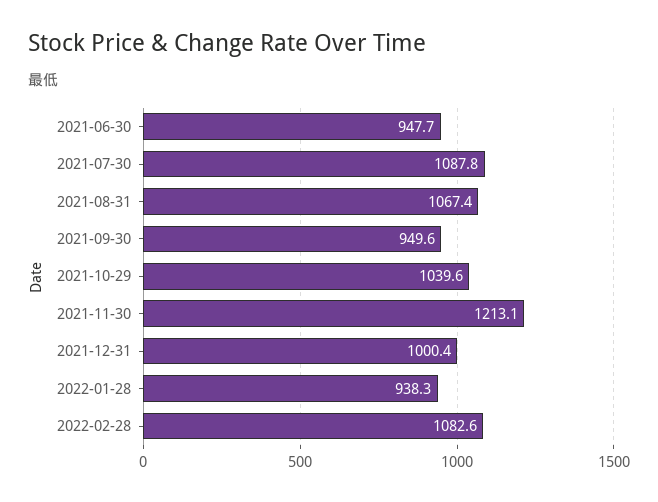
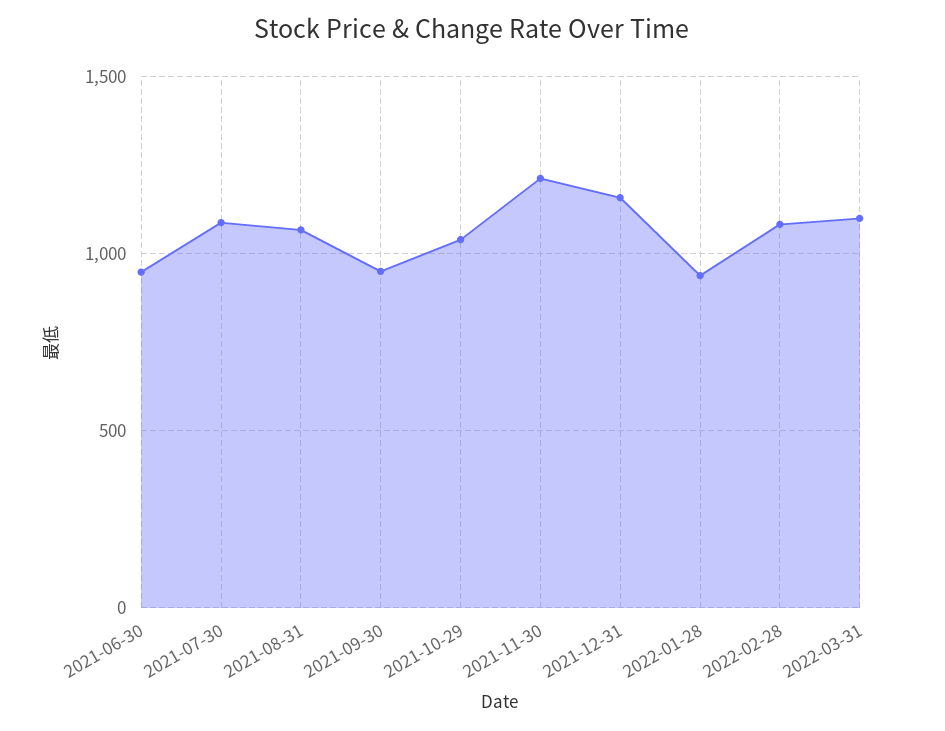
2021-12-31: 1000.4 -> 1150
2022-03-31: none -> 1100

